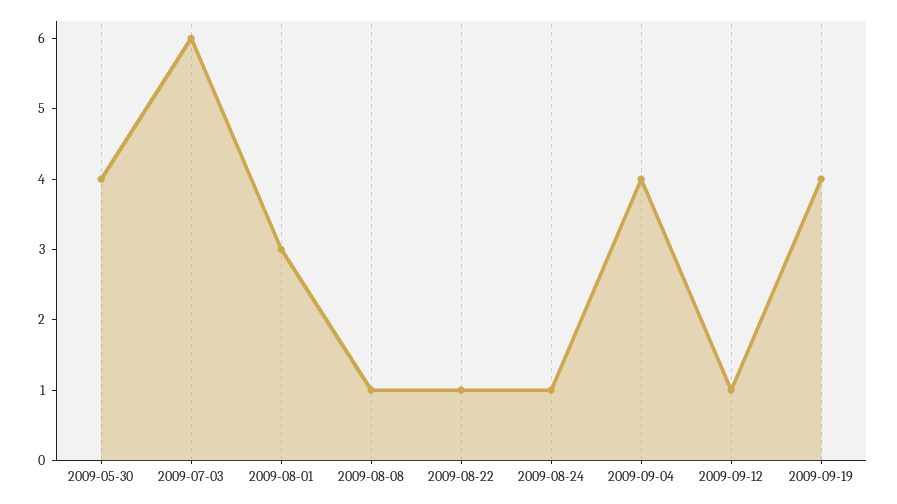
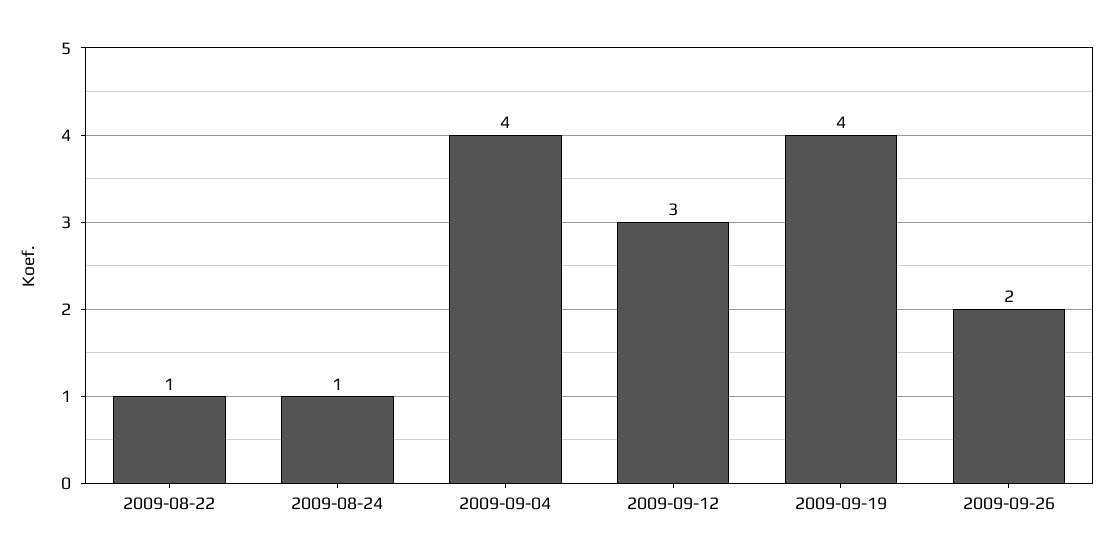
2009-05-30: 4 -> none
2009-07-03: 6 -> none
2009-08-01: 3 -> none
2009-08-08: 1 -> none
2009-09-12: 1 -> 3
2009-09-26: none -> 2

